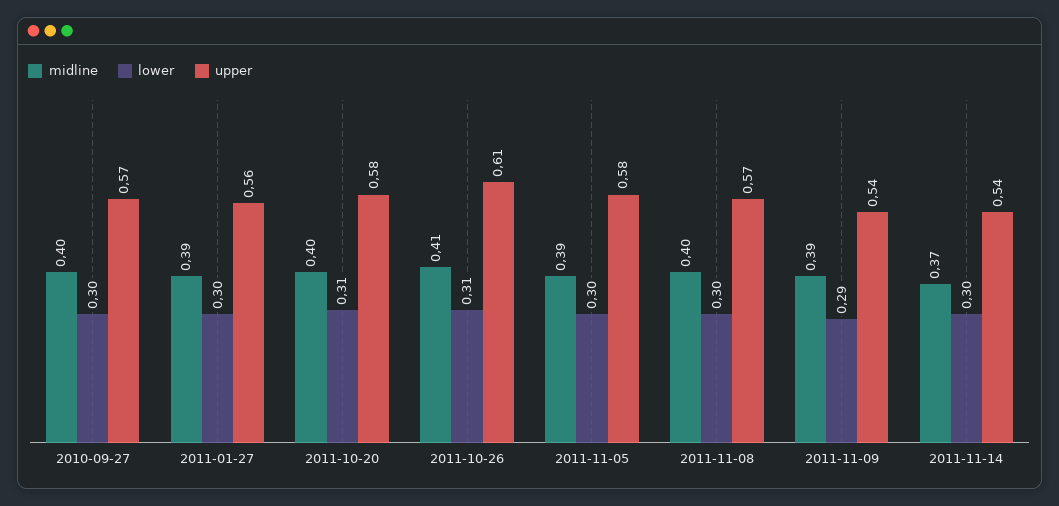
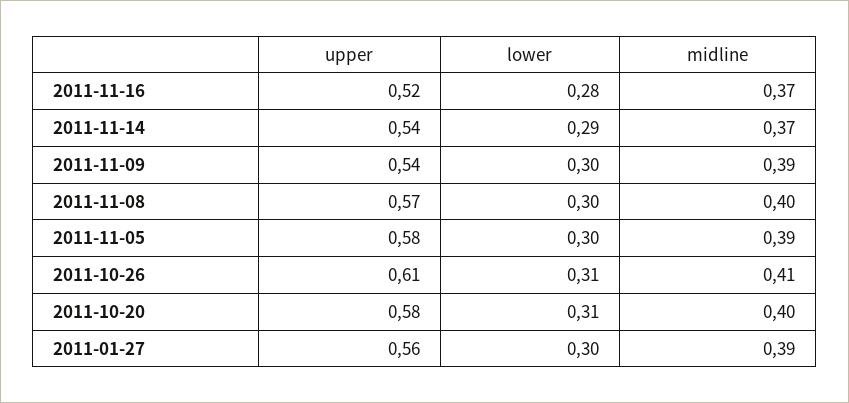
midline, 2010-09-27: 0.4 -> none
lower, 2010-09-27: 0.3 -> none
upper, 2010-09-27: 0.57 -> none
lower, 2011-11-09: 0.29 -> 0.3
lower, 2011-11-14: 0.3 -> 0.29
upper, 2011-11-16: none -> 0.52
lower, 2011-11-16: none -> 0.28
midline, 2011-11-16: none -> 0.37

